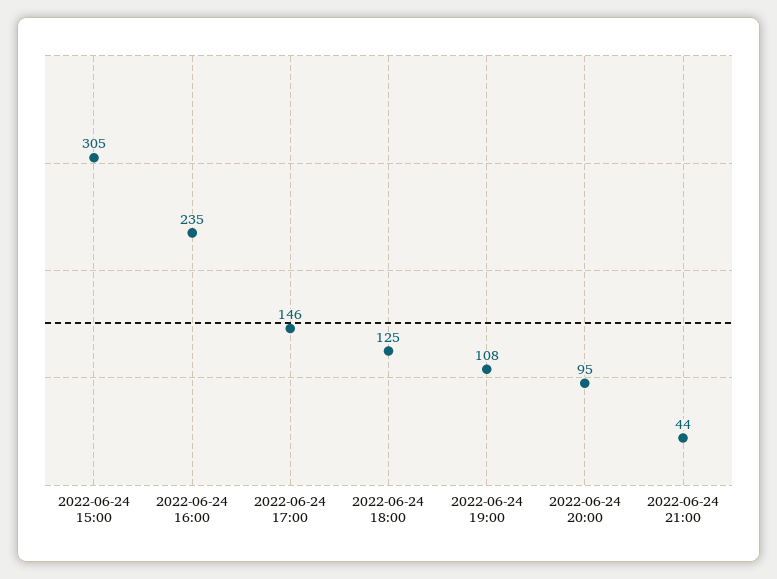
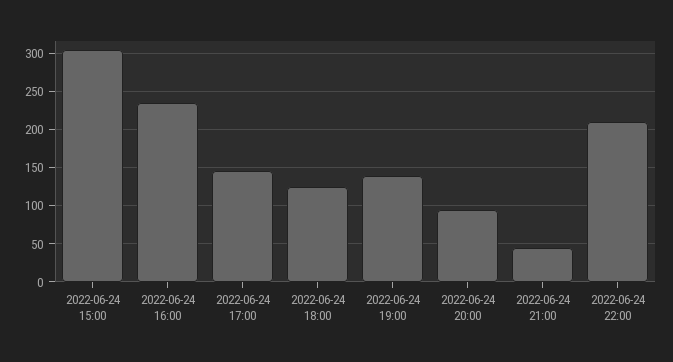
2022-06-24 19:00: 108 -> 140
2022-06-24 22:00: none -> 210

